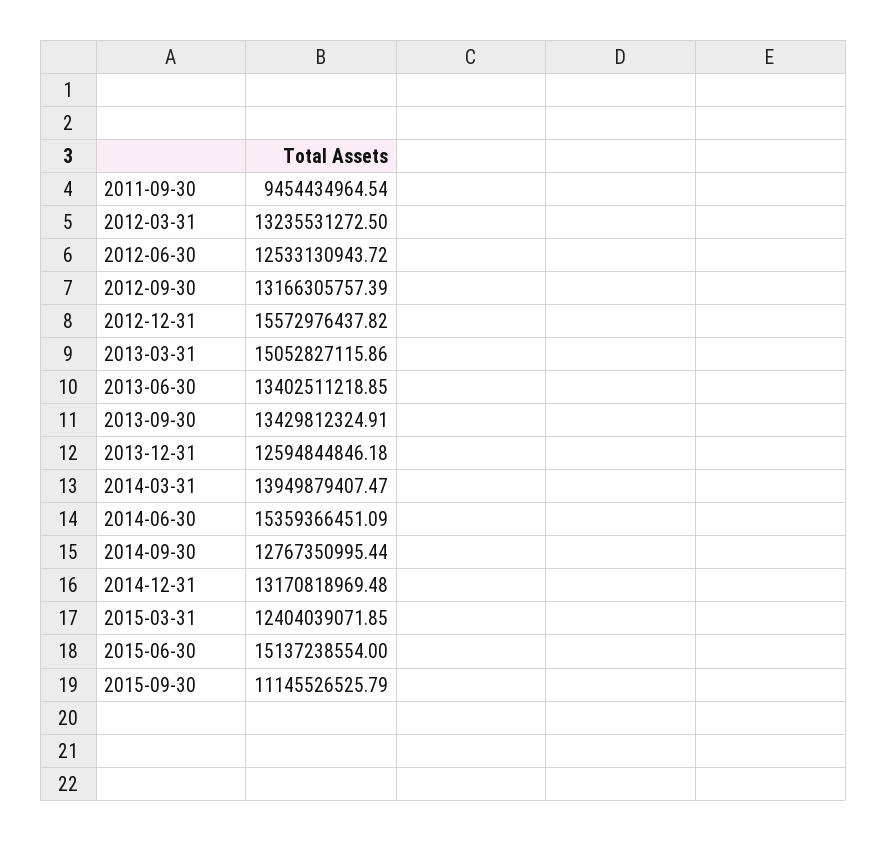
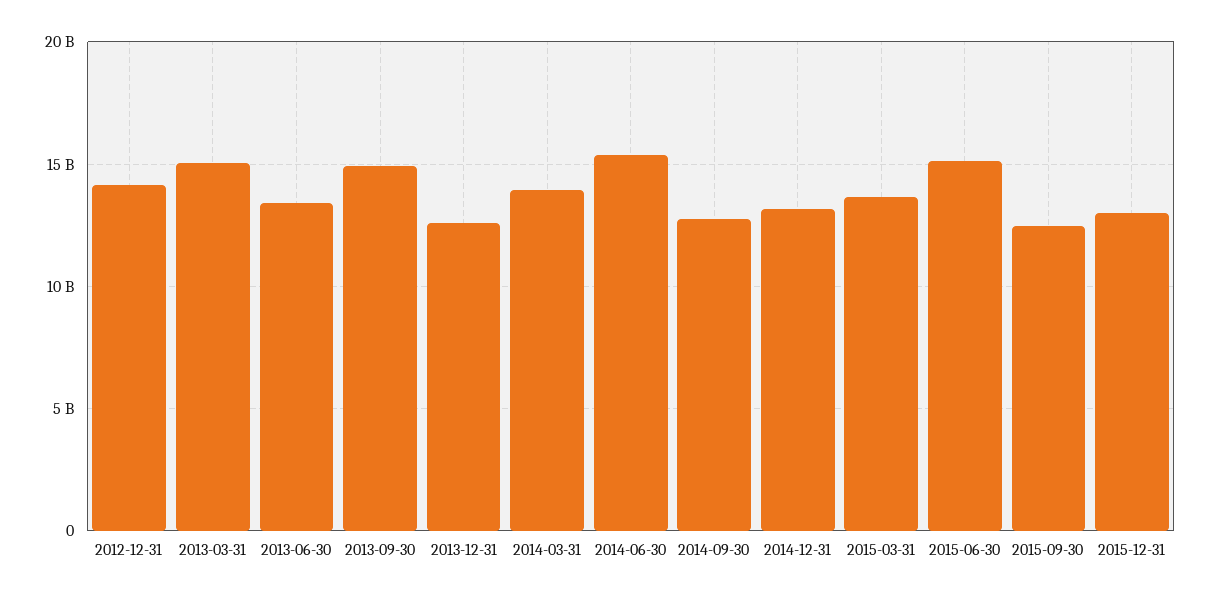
2011-09-30: 9454434964.54 -> none
2012-03-31: 13235531272.5 -> none
2012-06-30: 12533130943.72 -> none
2012-09-30: 13166305757.39 -> none
2012-12-31: 15572976437.82 -> 14000000000
2013-09-30: 13429812324.91 -> 15000000000
2015-03-31: 12404039071.85 -> 13500000000
2015-09-30: 11145526525.79 -> 12500000000
2015-12-31: none -> 13000000000

